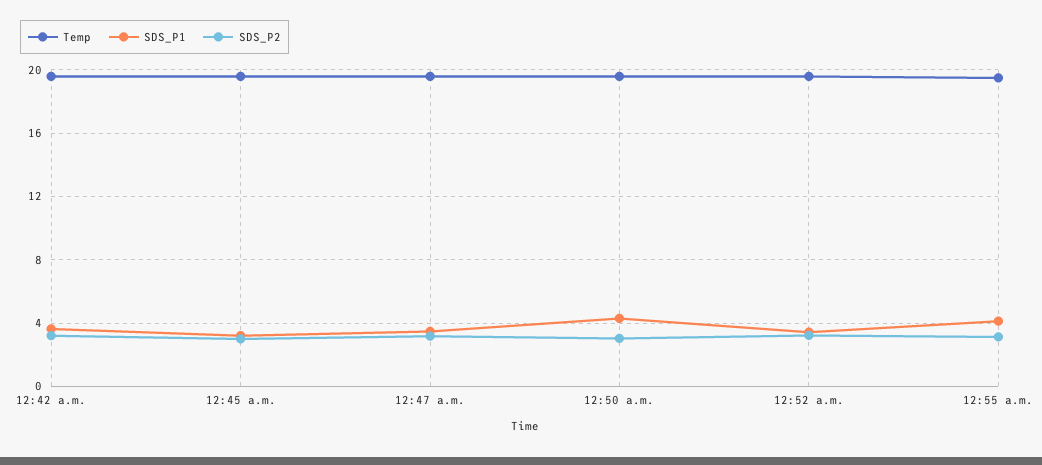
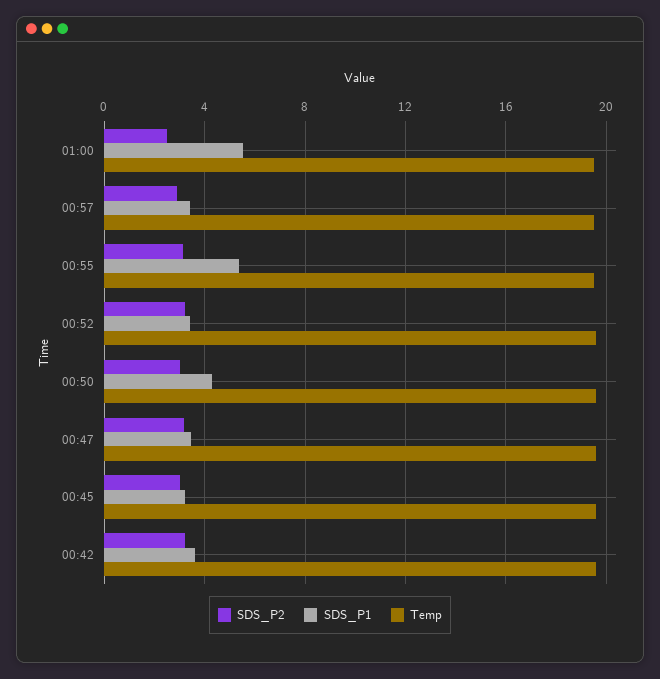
SDS_P1, 12:55 a.m.: 4 -> 5.5
SDS_P2, 01:00: none -> 2.5
SDS_P1, 01:00: none -> 5.5
Temp, 01:00: none -> 19.5
SDS_P2, 00:57: none -> 3
SDS_P1, 00:57: none -> 3.5
Temp, 00:57: none -> 19.5

